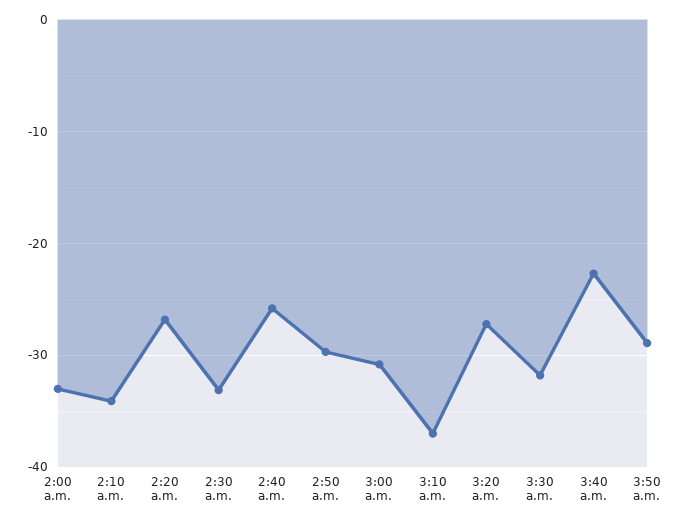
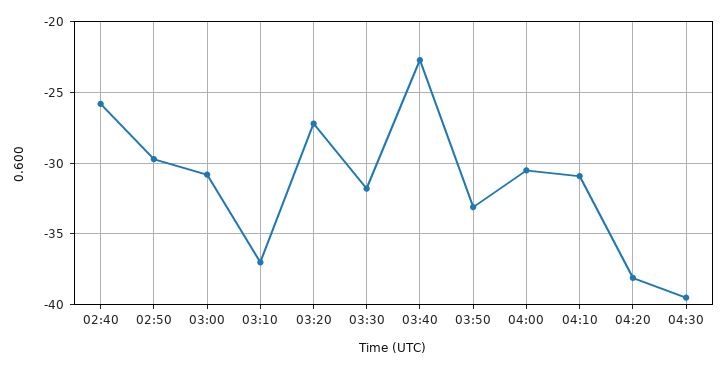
2:00 a.m.: -33 -> none
2:10 a.m.: -34 -> none
2:20 a.m.: -27 -> none
2:30 a.m.: -33 -> none
3:50 a.m.: -29 -> -33
04:00: none -> -30.5
04:10: none -> -31
04:20: none -> -38
04:30: none -> -39.5

